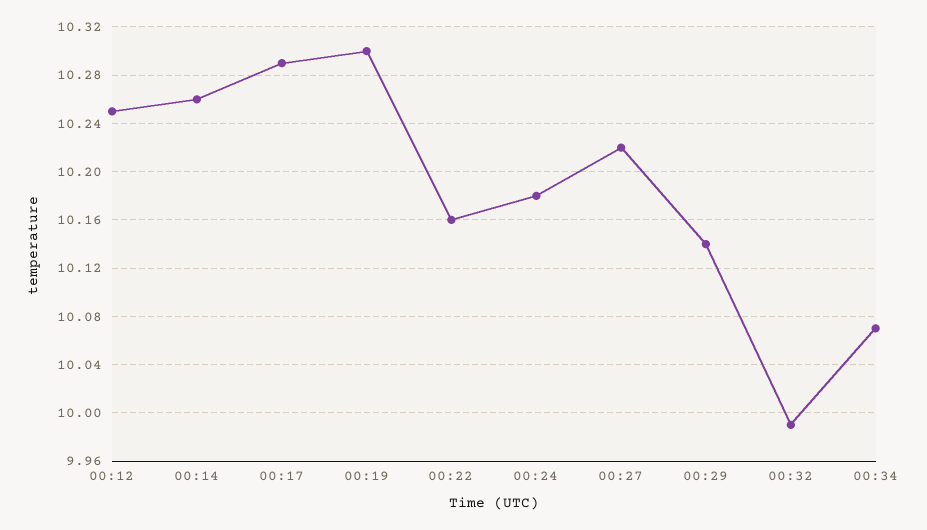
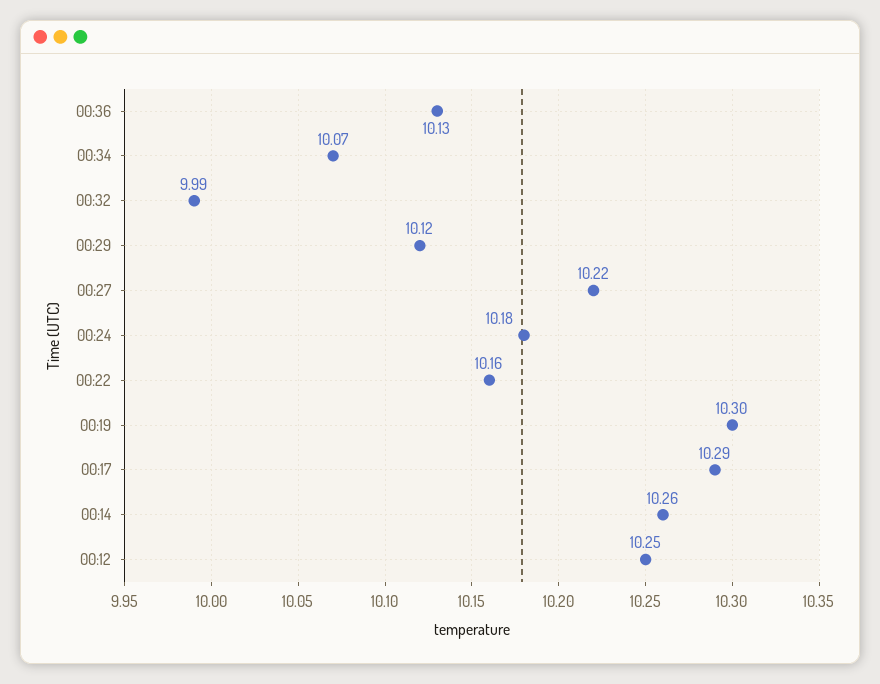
00:29: 10.14 -> 10.12
00:36: none -> 10.13

